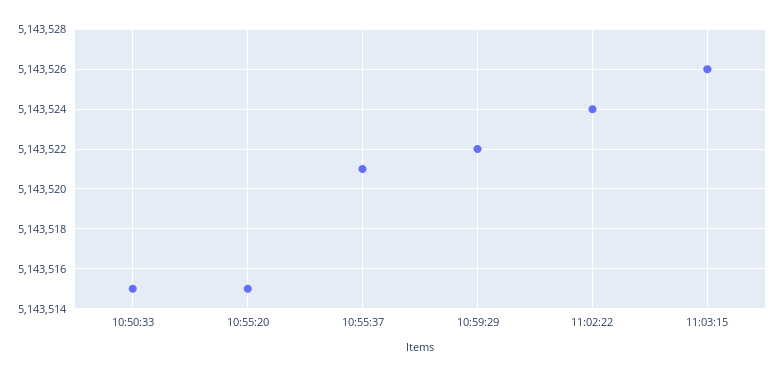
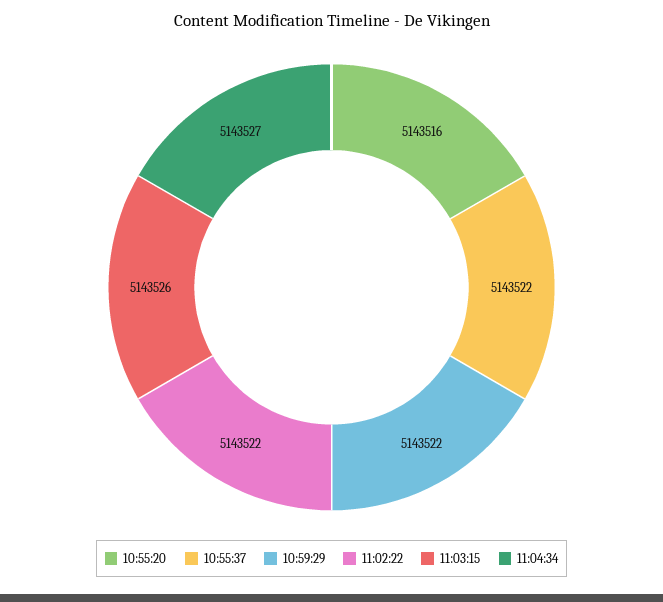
10:50:33: 5143515 -> none
10:55:20: 5143515 -> 5143516
10:55:37: 5143521 -> 5143522
11:02:22: 5143524 -> 5143522
11:04:34: none -> 5143527

